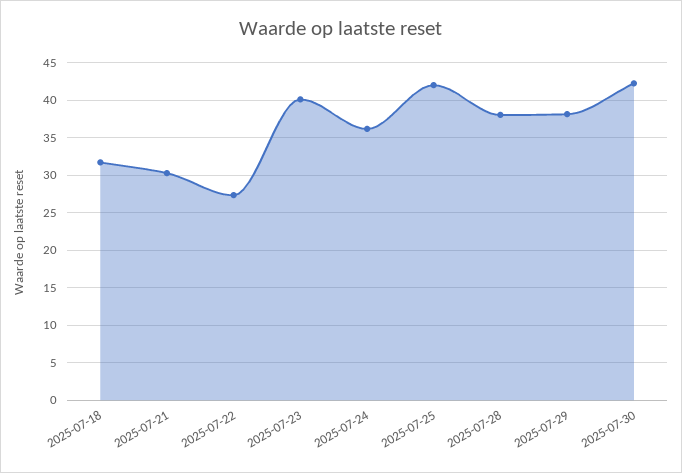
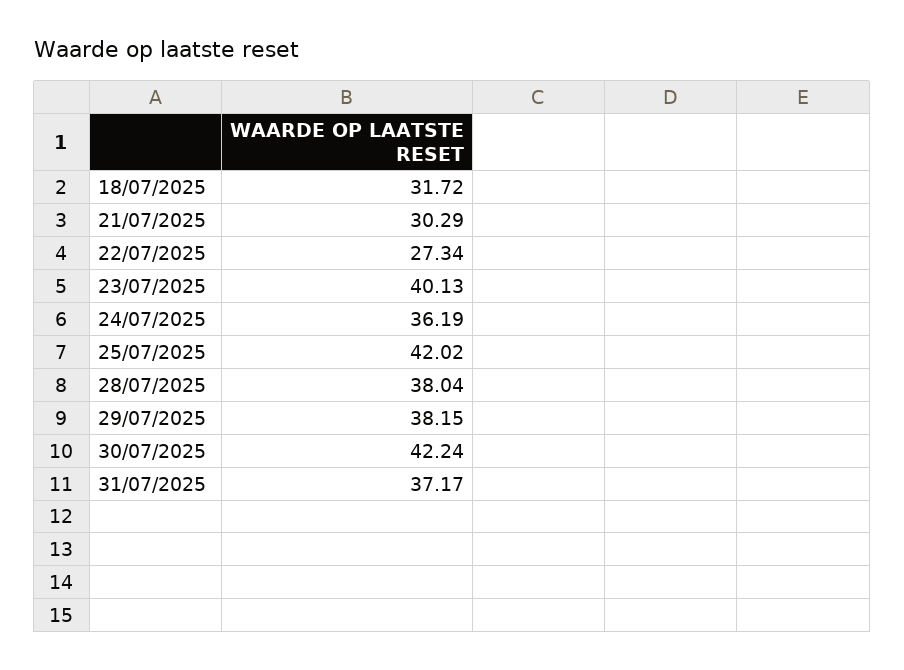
31/07/2025: none -> 37.17

